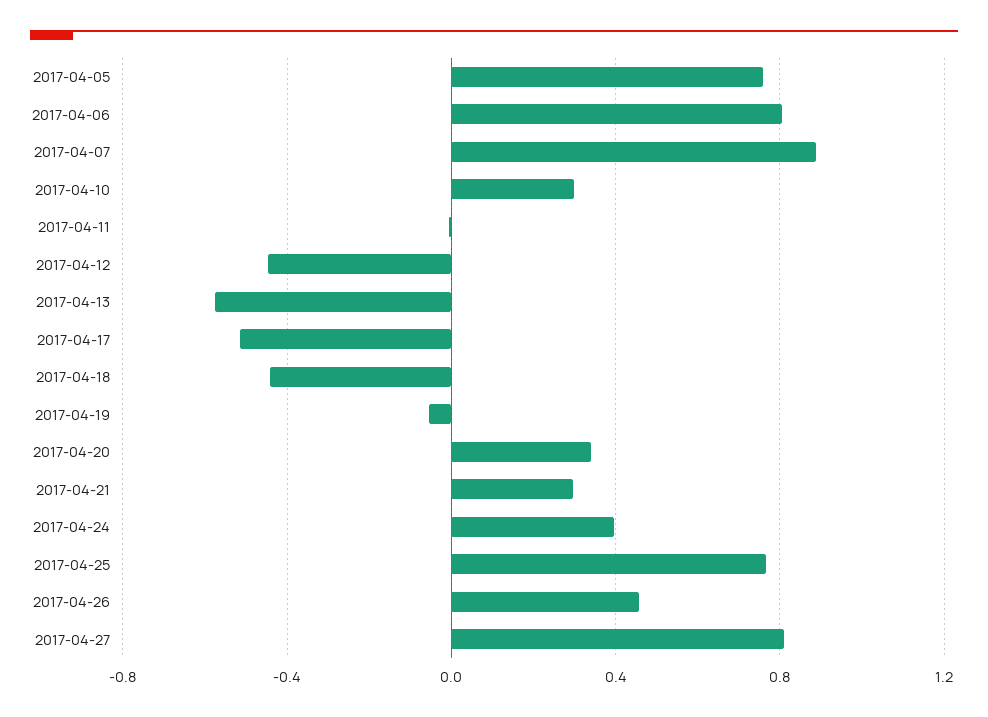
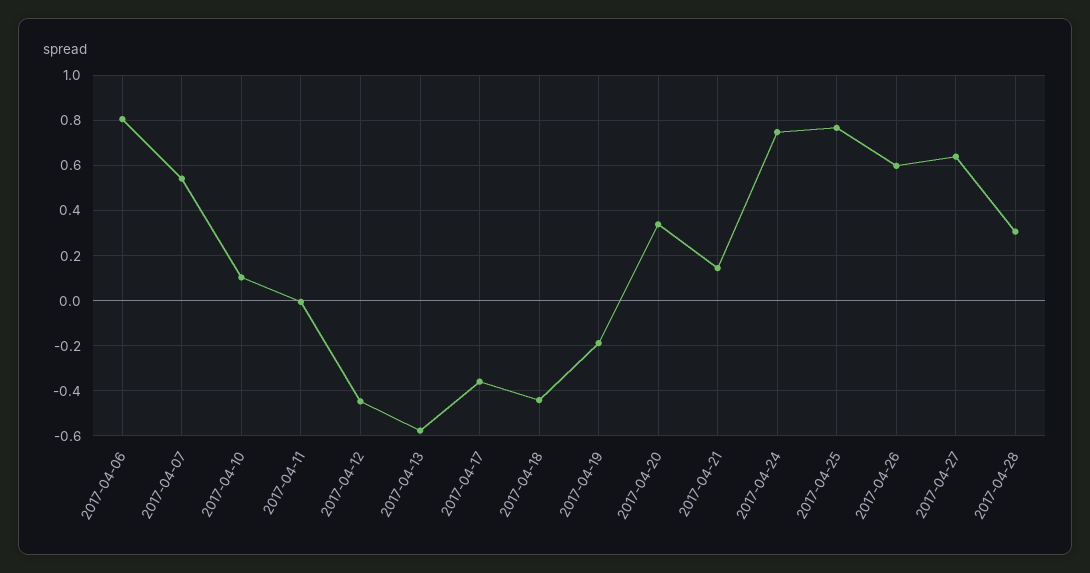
2017-04-05: 0.75 -> none
2017-04-07: 0.9 -> 0.55
2017-04-10: 0.3 -> 0.1
2017-04-17: -0.5 -> -0.35
2017-04-19: -0.05 -> -0.2
2017-04-21: 0.3 -> 0.15
2017-04-24: 0.4 -> 0.75
2017-04-26: 0.45 -> 0.6
2017-04-27: 0.8 -> 0.65
2017-04-28: none -> 0.3

